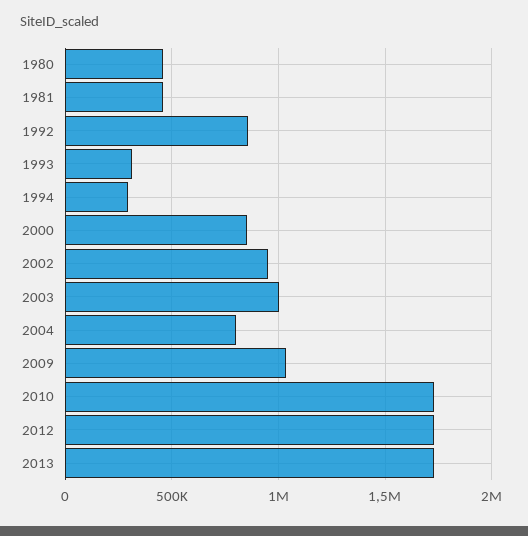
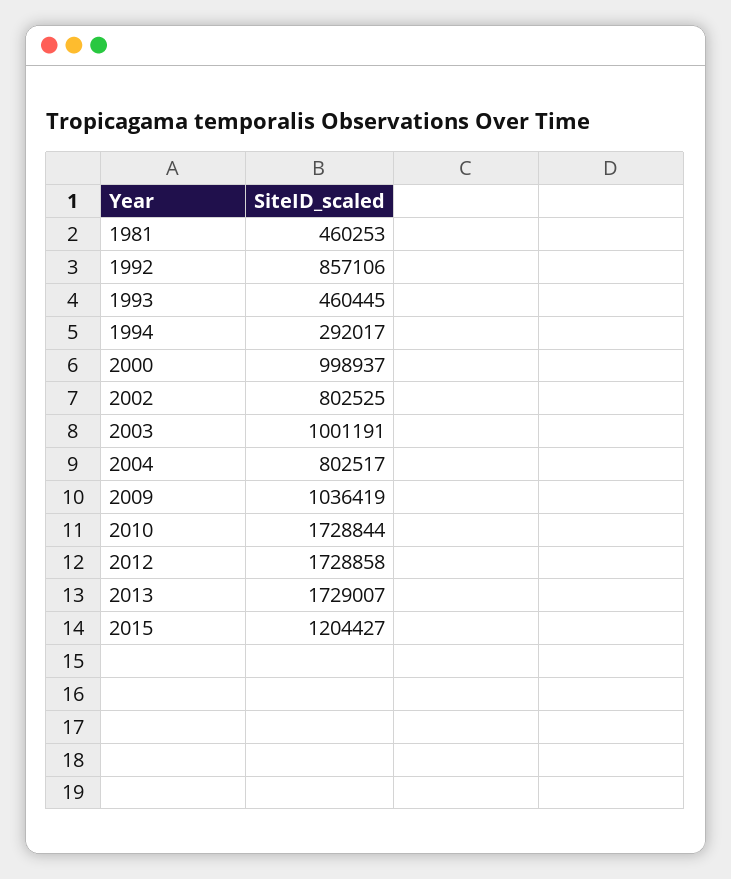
1980: 450000 -> none
1993: 300000 -> 460445
2000: 850000 -> 998937
2002: 950000 -> 802525
2015: none -> 1204427

